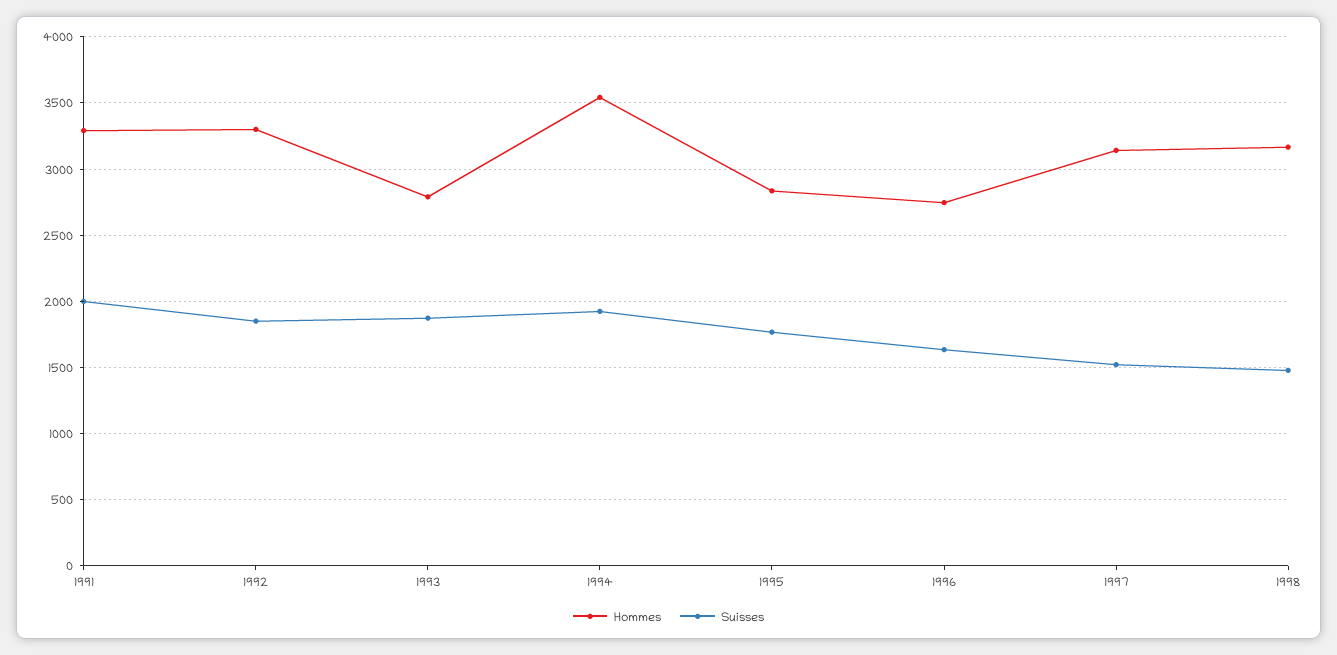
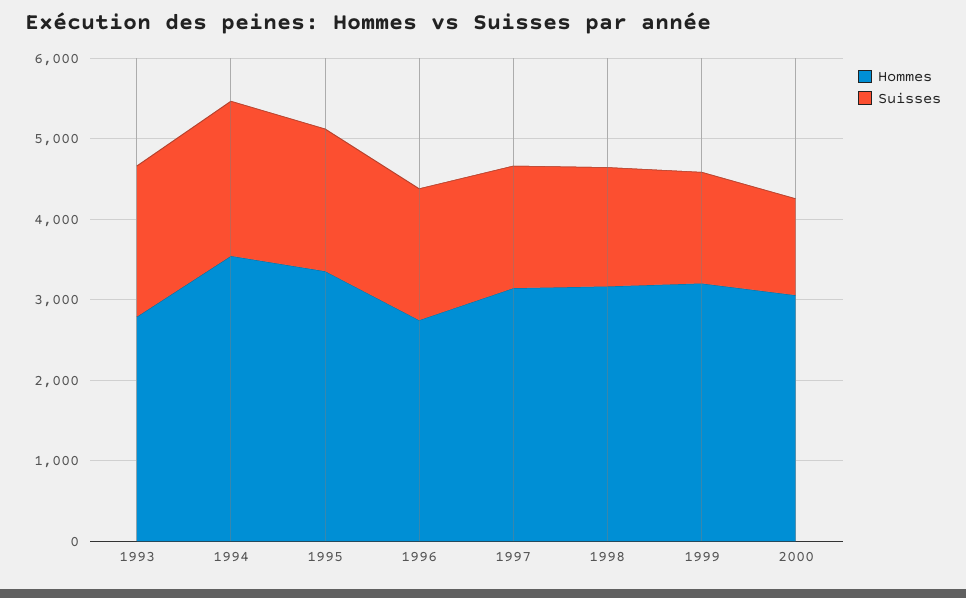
Hommes, 1991: 3300 -> none
Suisses, 1991: 2000 -> none
Hommes, 1992: 3300 -> none
Suisses, 1992: 1850 -> none
Hommes, 1995: 2850 -> 3400
Hommes, 1999: none -> 3200
Suisses, 1999: none -> 1400
Hommes, 2000: none -> 3000
Suisses, 2000: none -> 1200

